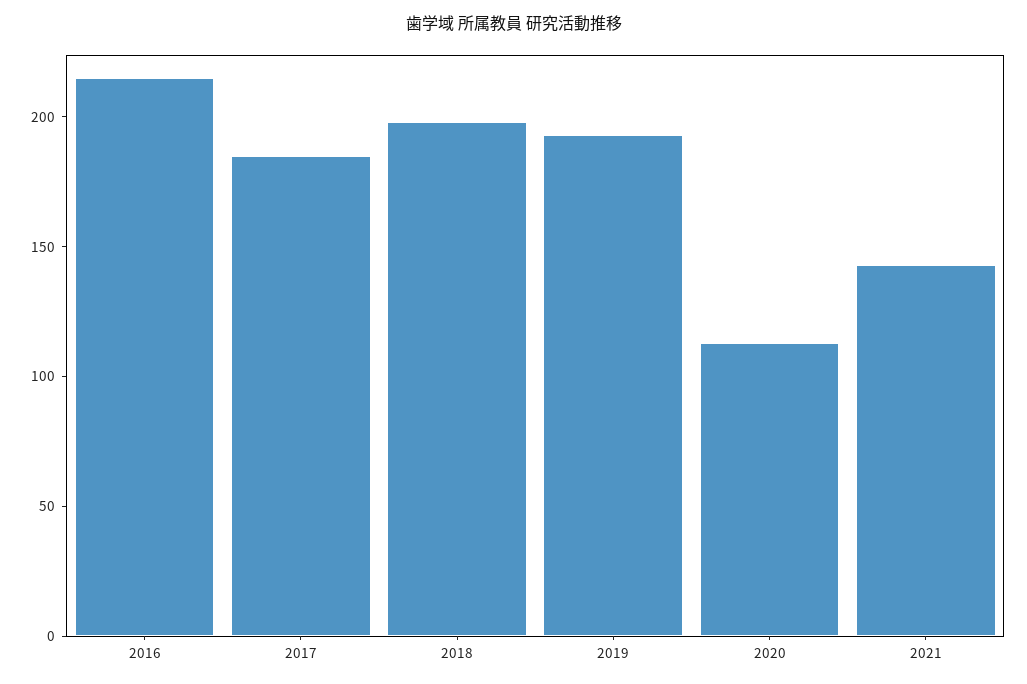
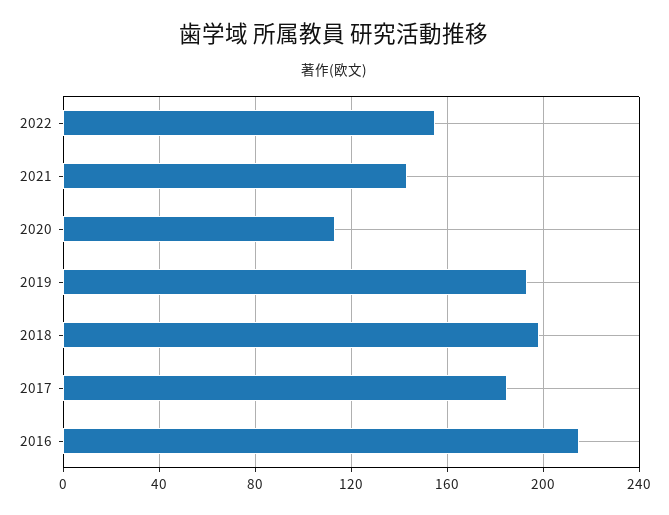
2022: none -> 155

